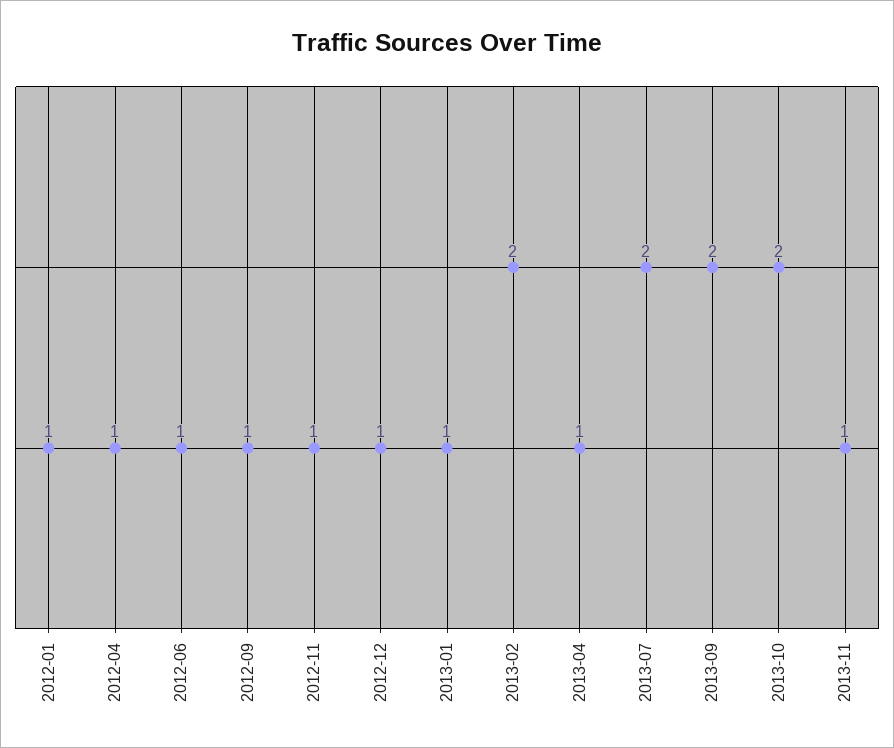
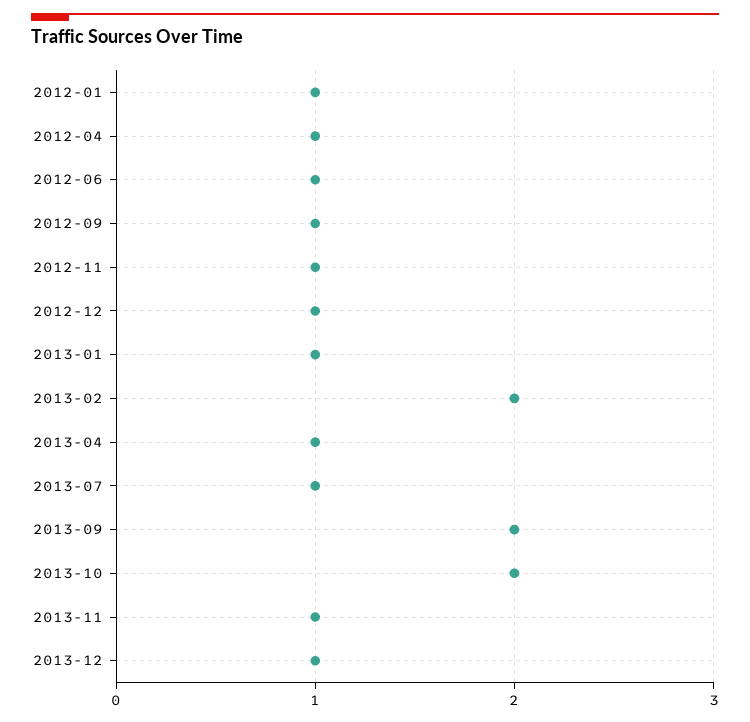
2013-07: 2 -> 1
2013-12: none -> 1

